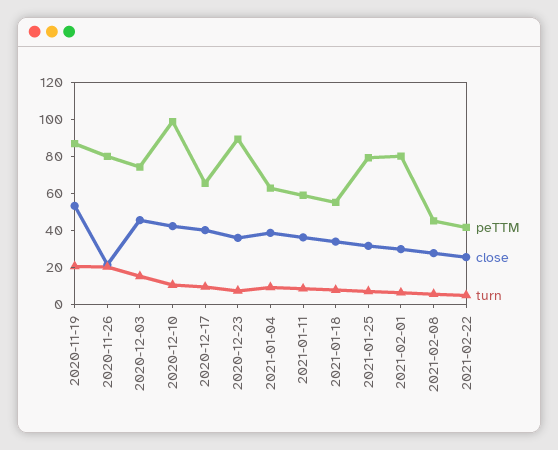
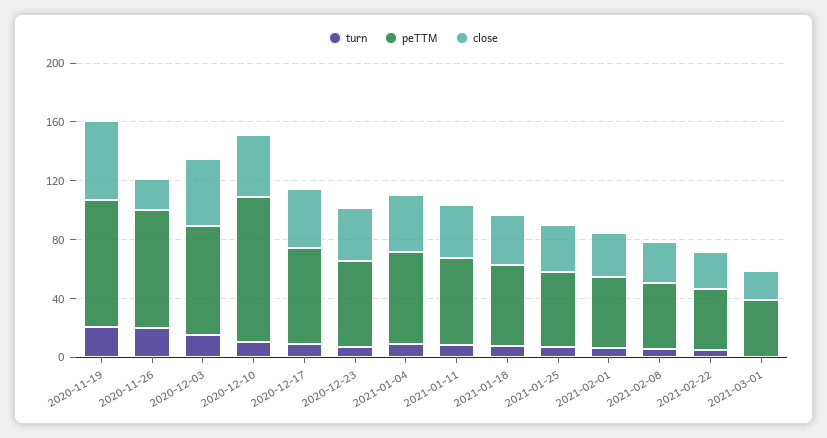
peTTM, 2020-12-23: 90 -> 60
peTTM, 2021-01-25: 80 -> 50
peTTM, 2021-02-01: 80 -> 50
turn, 2021-03-01: none -> 0
peTTM, 2021-03-01: none -> 40
close, 2021-03-01: none -> 20

